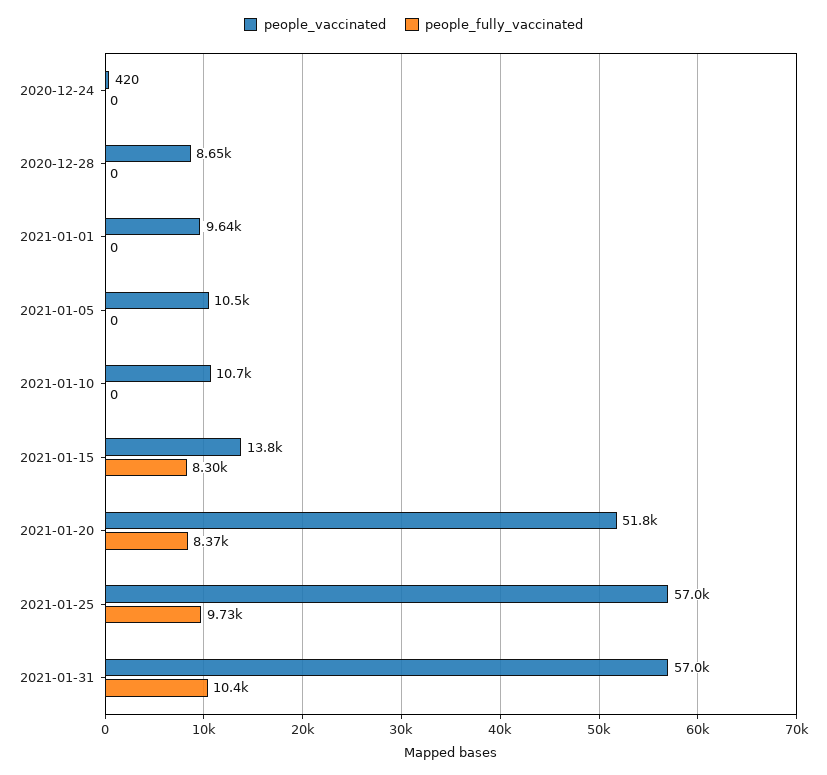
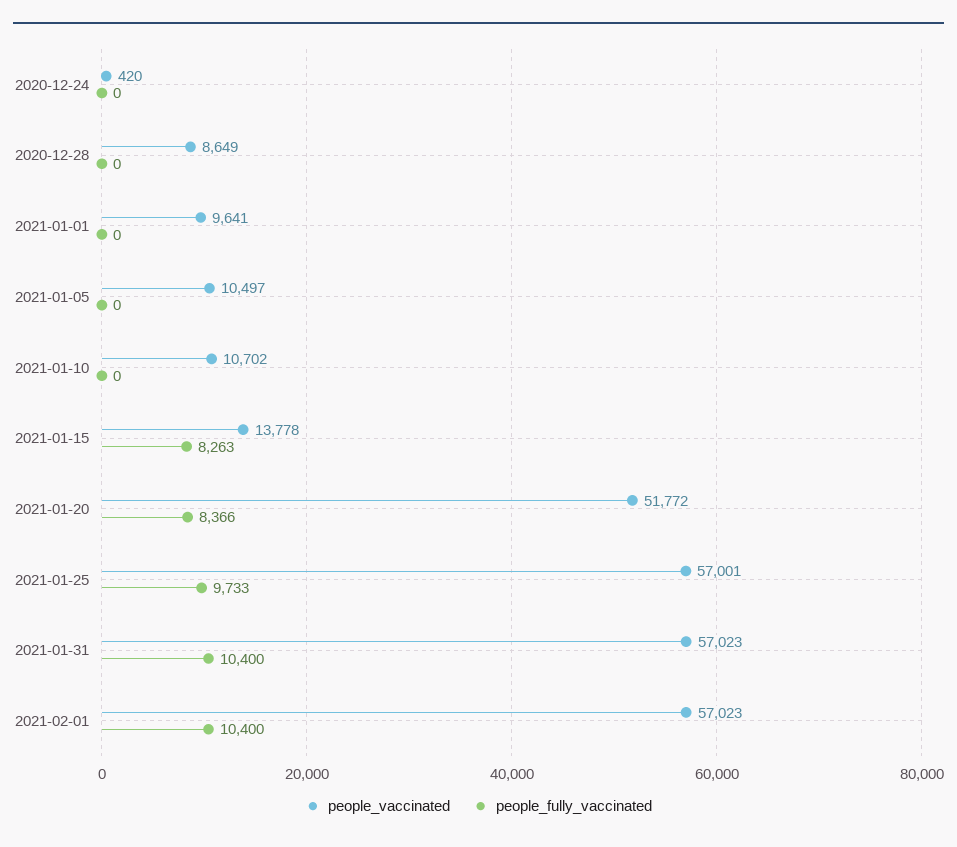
people_fully_vaccinated, 2021-01-15: 8300 -> 8263
people_vaccinated, 2021-02-01: none -> 57023
people_fully_vaccinated, 2021-02-01: none -> 10400

